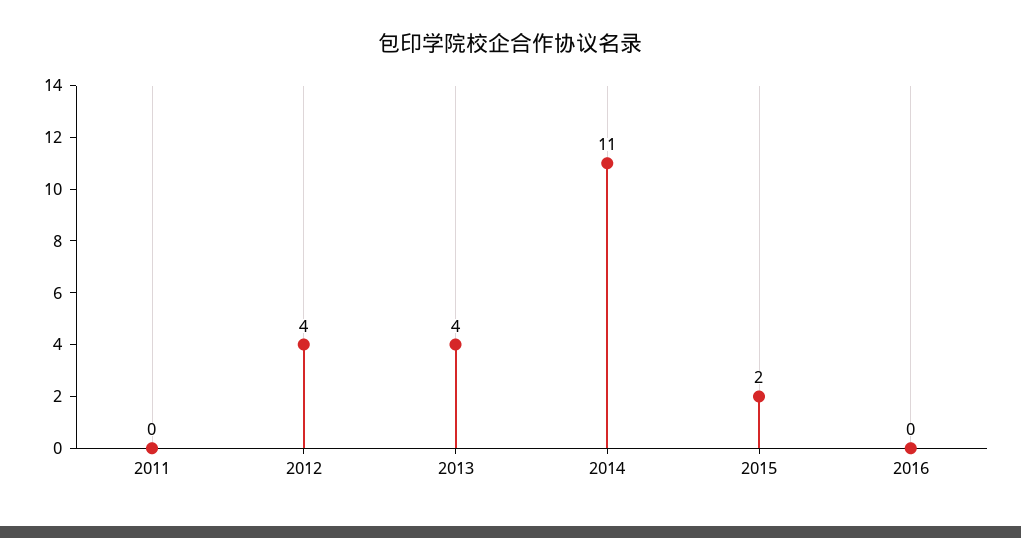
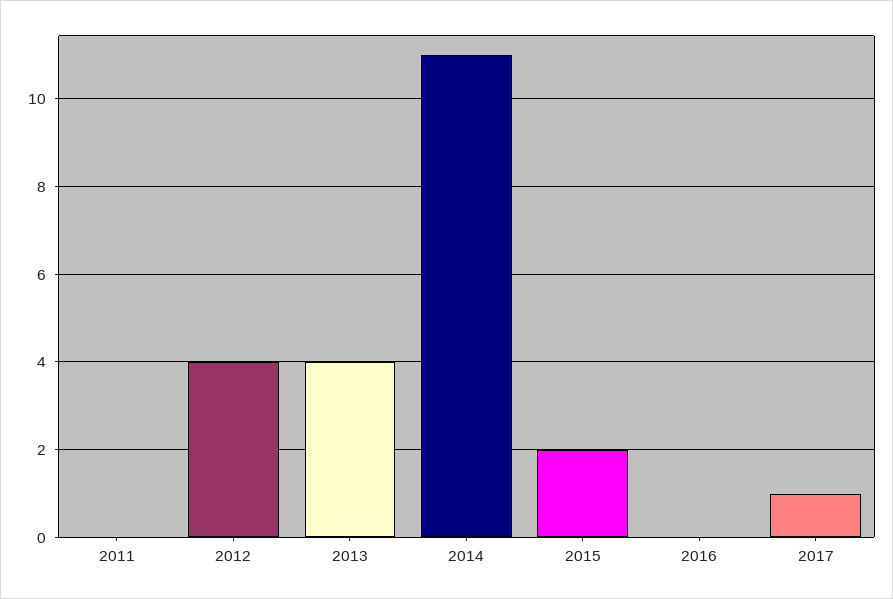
2017: none -> 1

